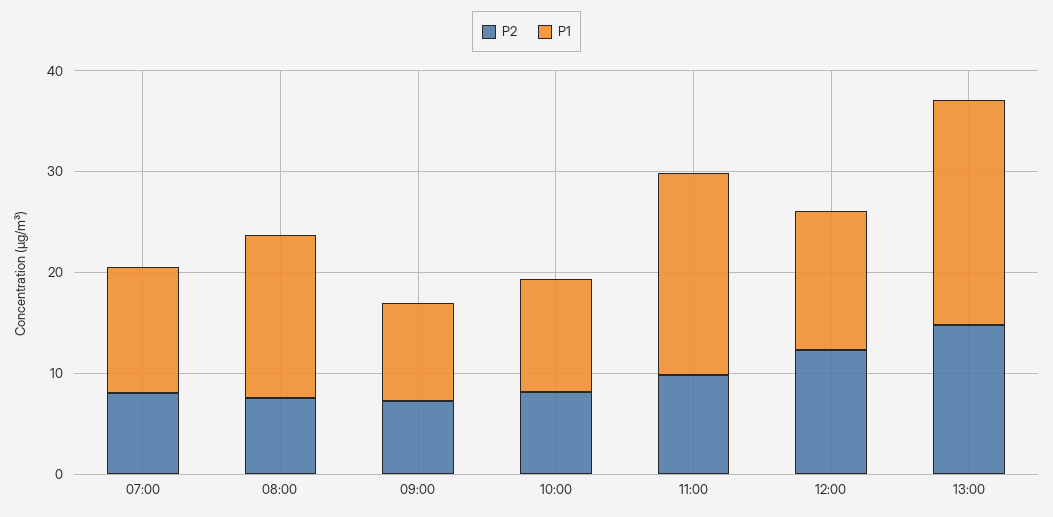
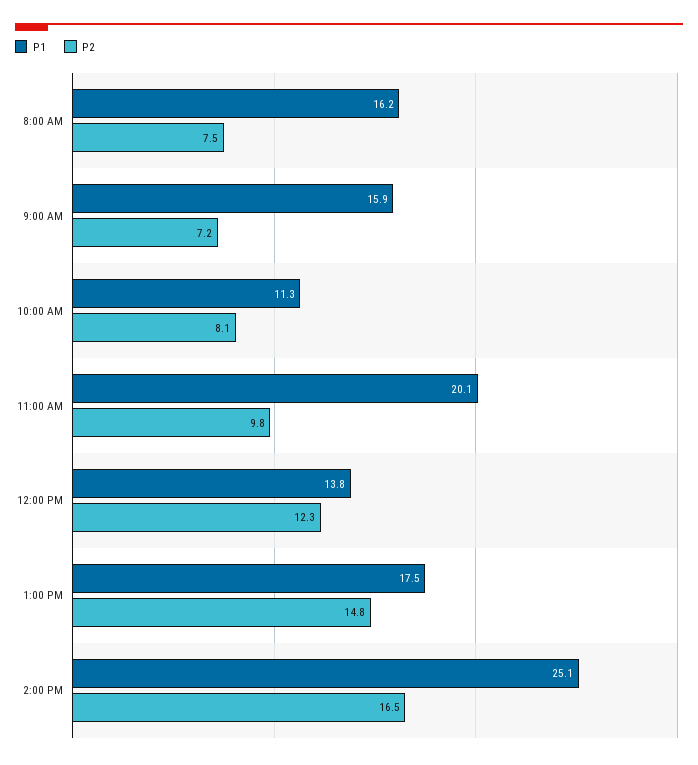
P2, 07:00: 8 -> none
P1, 07:00: 12 -> none
P1, 09:00: 10 -> 15.9
P1, 13:00: 22 -> 17.5
P1, 2:00 PM: none -> 25.1
P2, 2:00 PM: none -> 16.5

